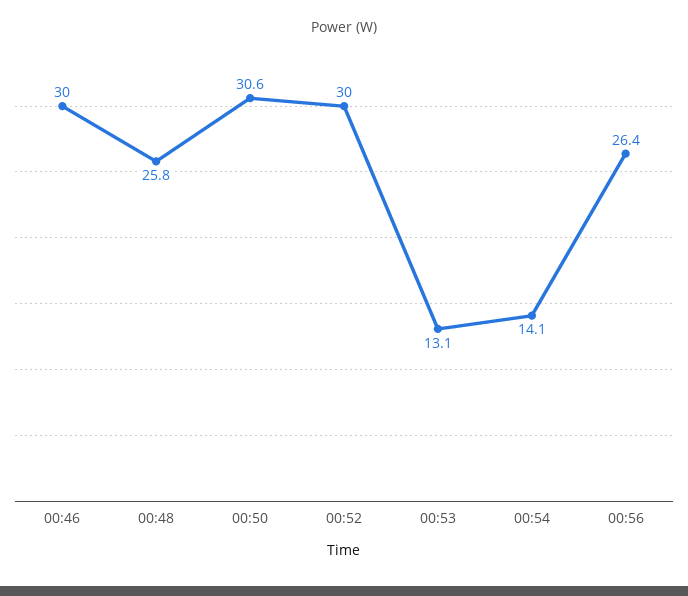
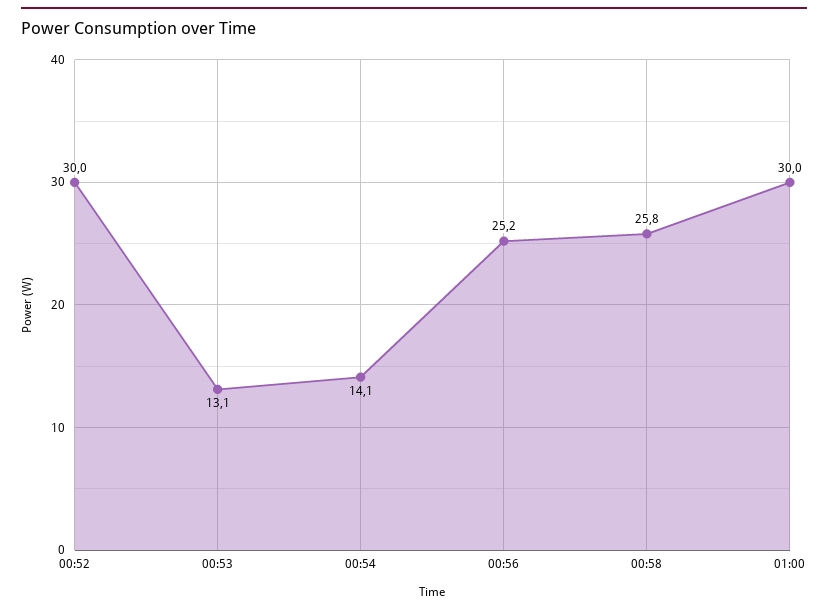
00:46: 30 -> none
00:48: 25.8 -> none
00:50: 30.6 -> none
00:56: 26.4 -> 25.2
00:58: none -> 25.8
01:00: none -> 30

